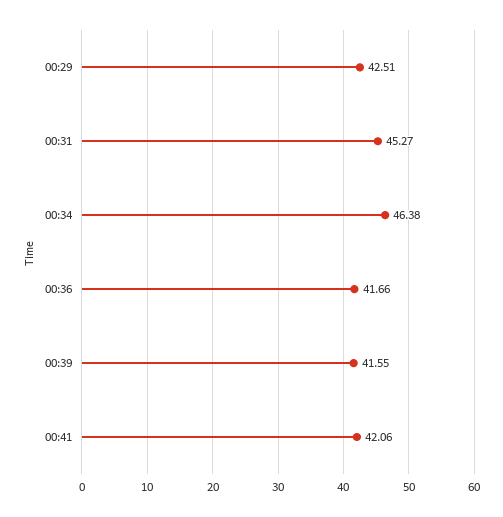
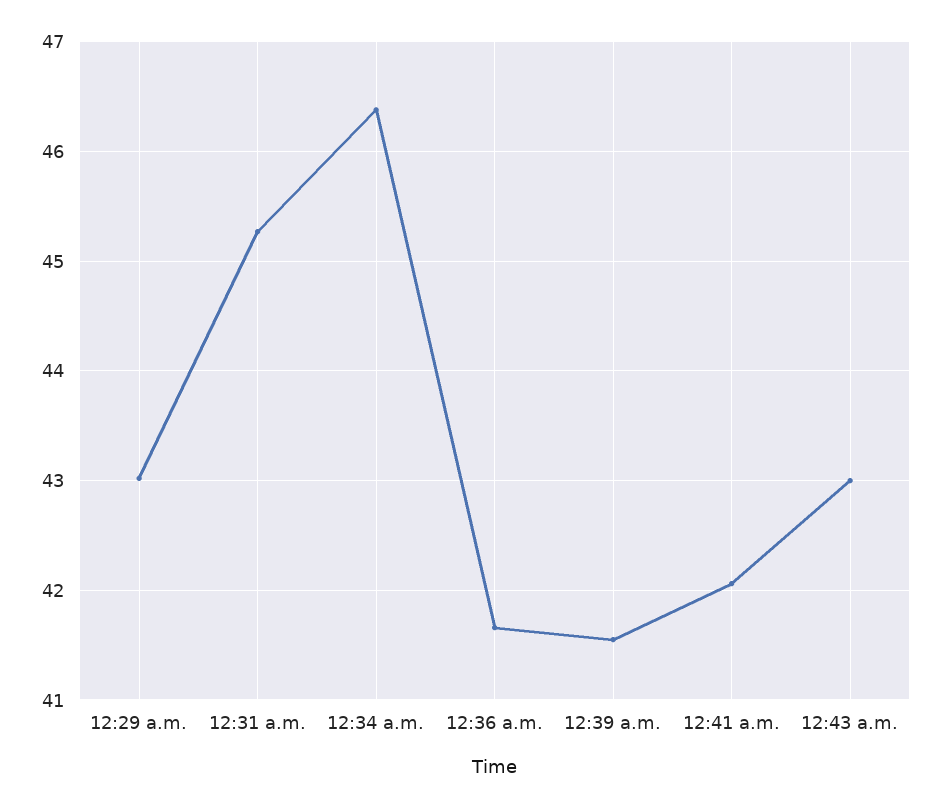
00:29: 42.51 -> 43
12:43 a.m.: none -> 43

